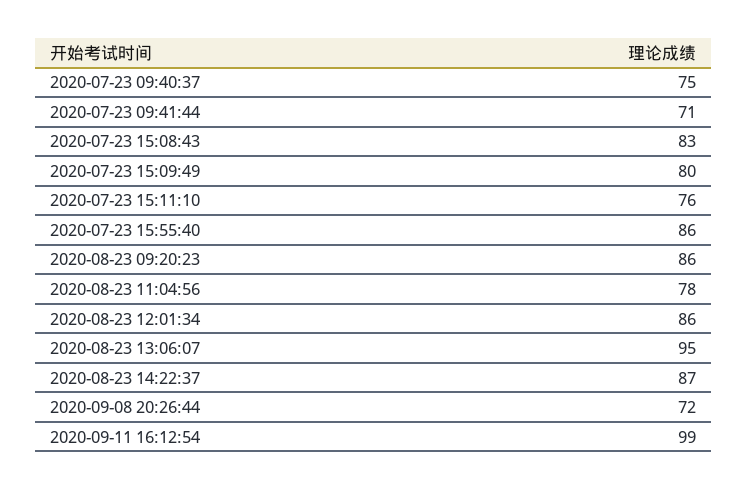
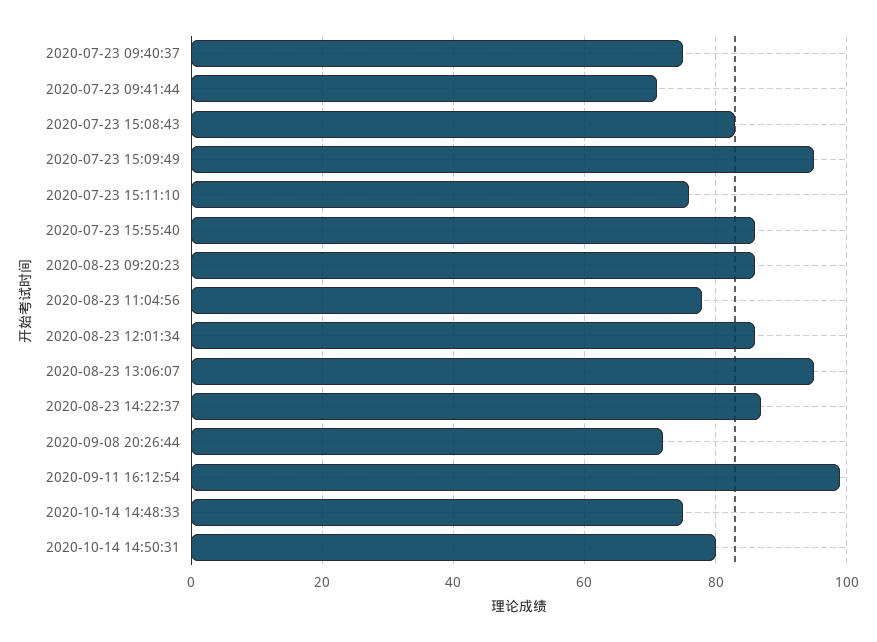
2020-07-23 15:09:49: 80 -> 95
2020-10-14 14:48:33: none -> 75
2020-10-14 14:50:31: none -> 80

